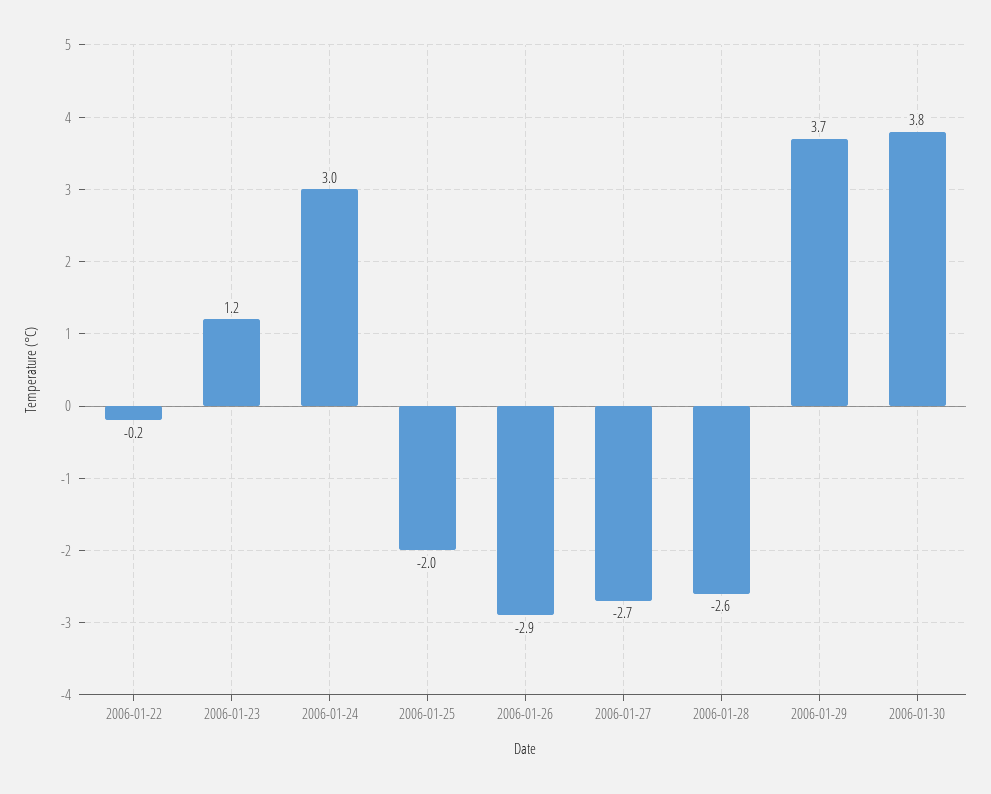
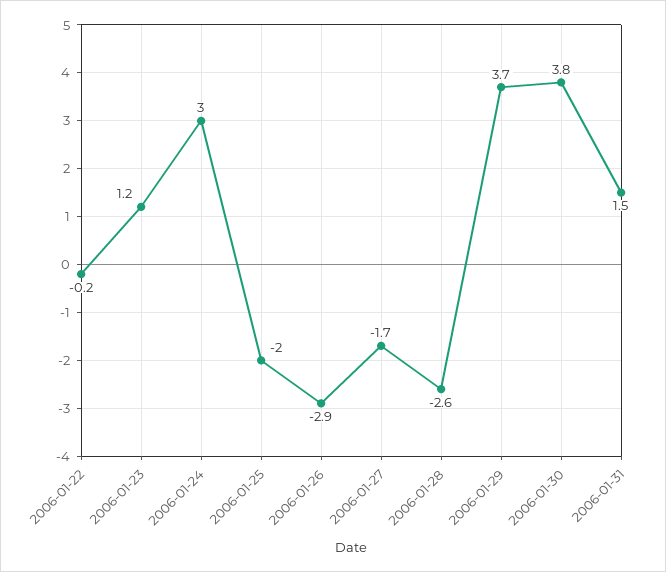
2006-01-27: -2.7 -> -1.7
2006-01-31: none -> 1.5

